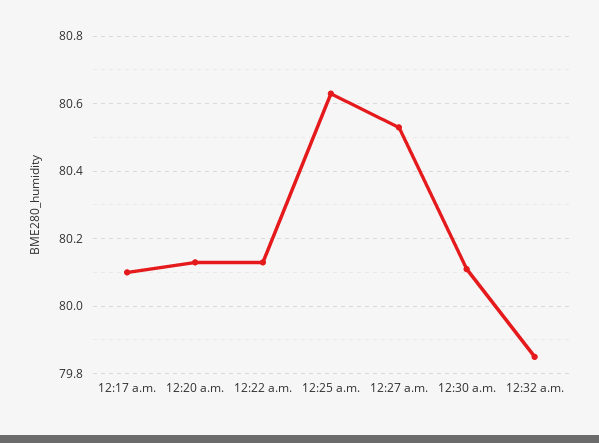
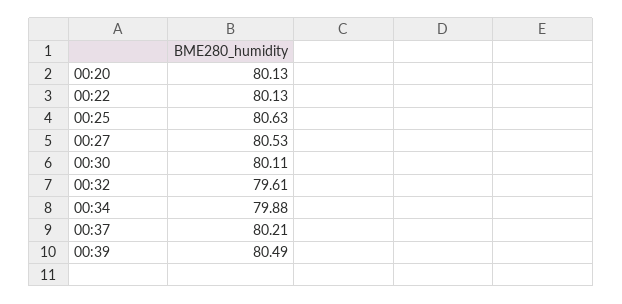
12:17 a.m.: 80.1 -> none
12:32 a.m.: 79.85 -> 79.61
00:34: none -> 79.88
00:37: none -> 80.21
00:39: none -> 80.49

